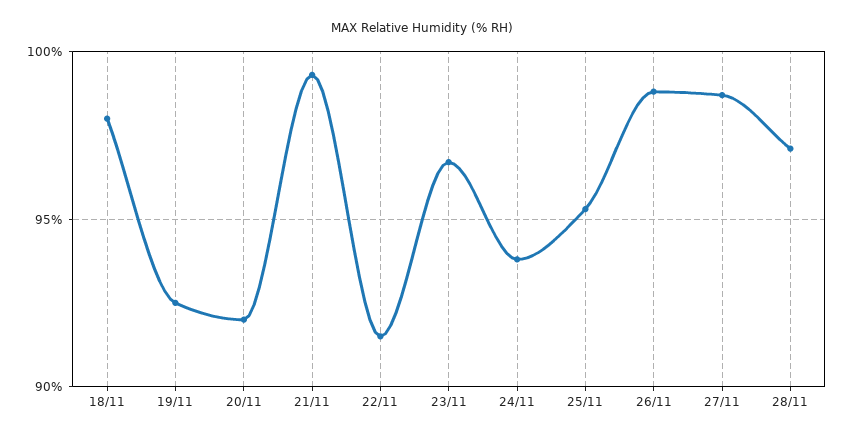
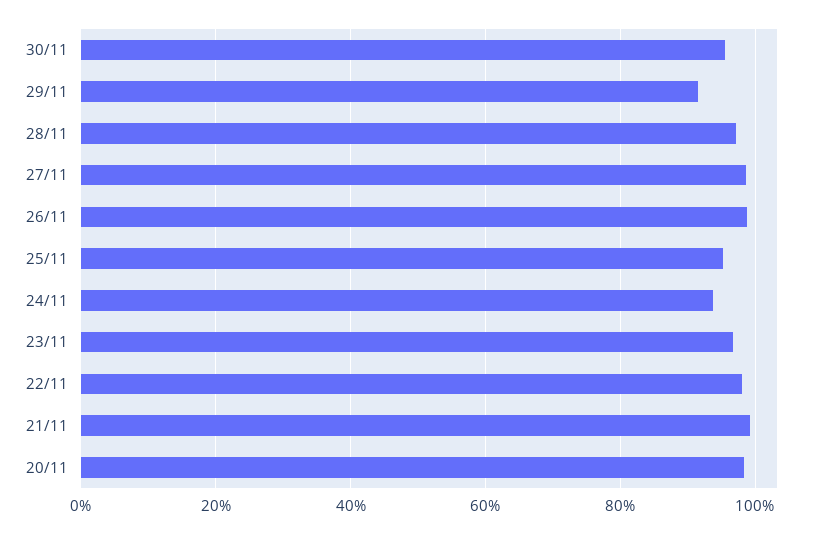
18/11: 98 -> none
19/11: 92.5 -> none
20/11: 92 -> 98
22/11: 91.5 -> 98
30/11: none -> 96
29/11: none -> 92

